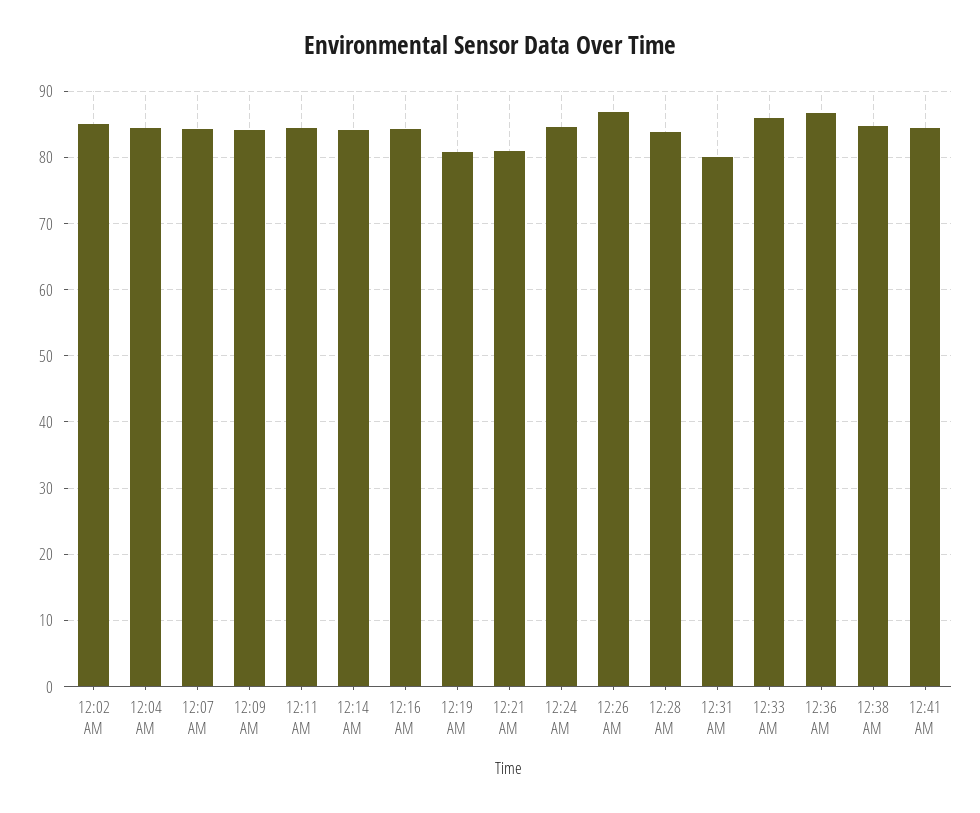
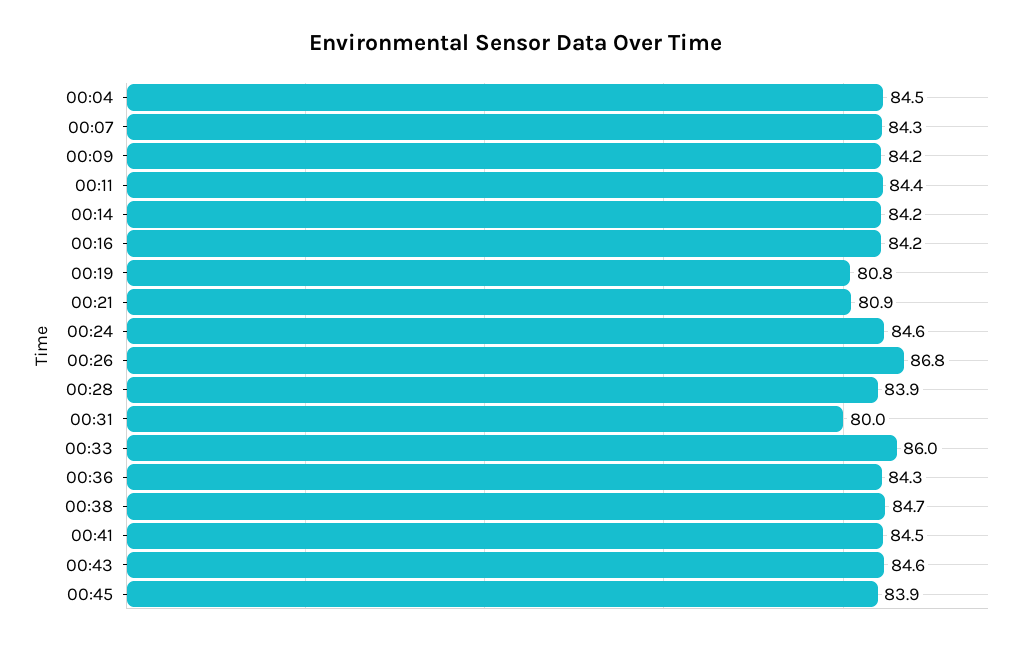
12:02 AM: 85 -> none
12:36 AM: 87 -> 84.3
00:43: none -> 84.6
00:45: none -> 83.9

